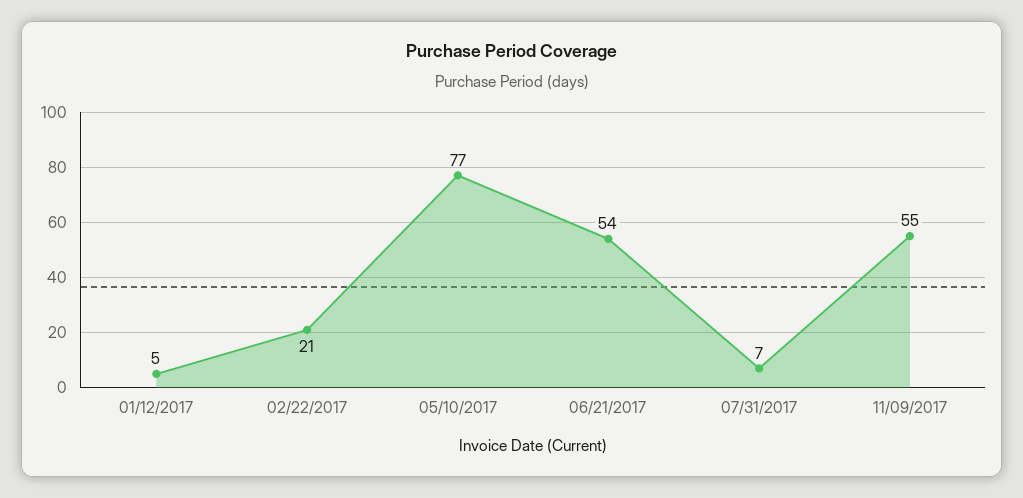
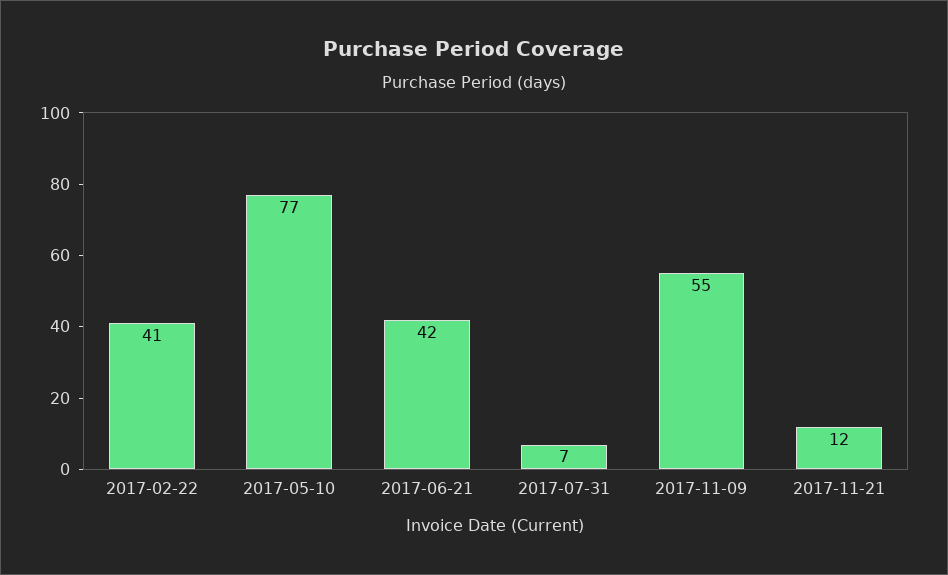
01/12/2017: 5 -> none
02/22/2017: 21 -> 41
06/21/2017: 54 -> 42
2017-11-21: none -> 12

